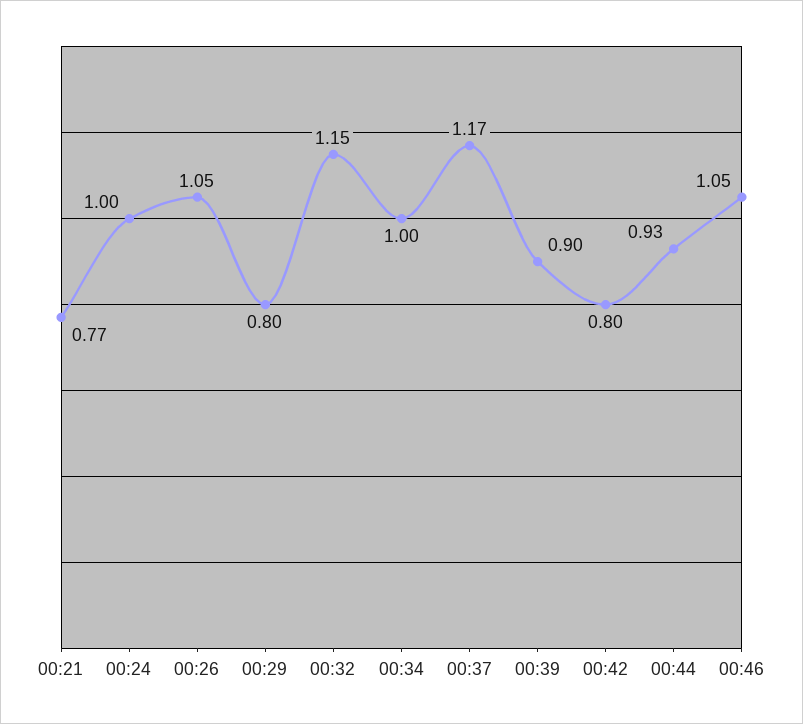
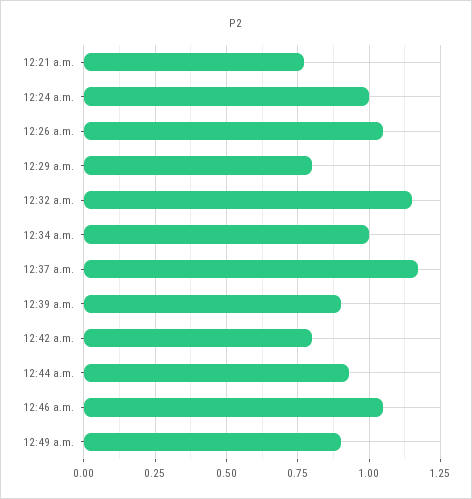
12:49 a.m.: none -> 0.9

